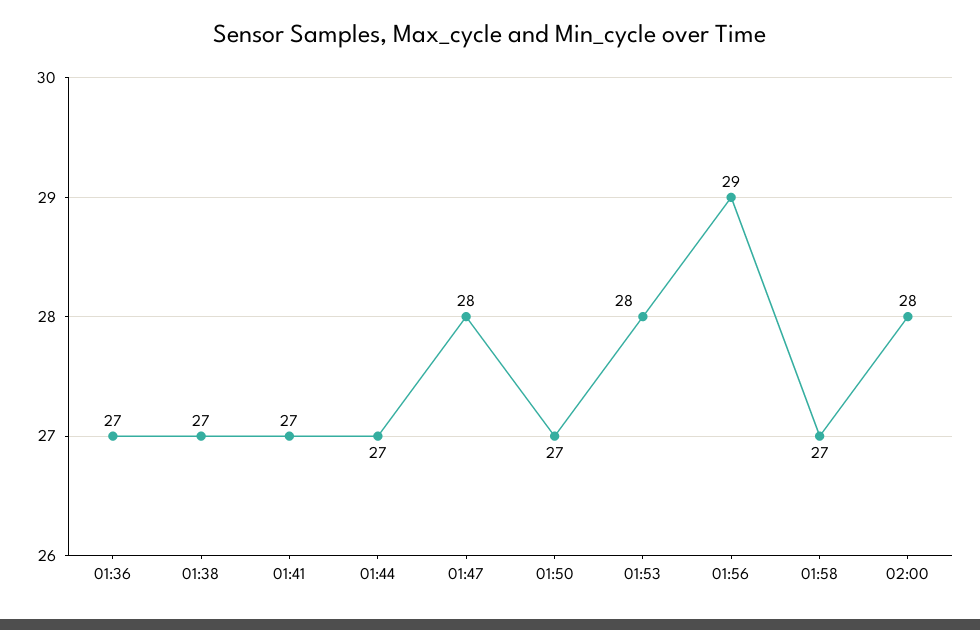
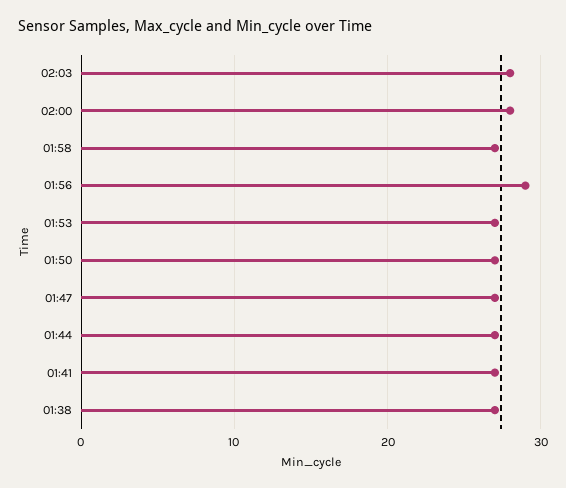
01:36: 27 -> none
01:47: 28 -> 27
01:53: 28 -> 27
02:03: none -> 28

